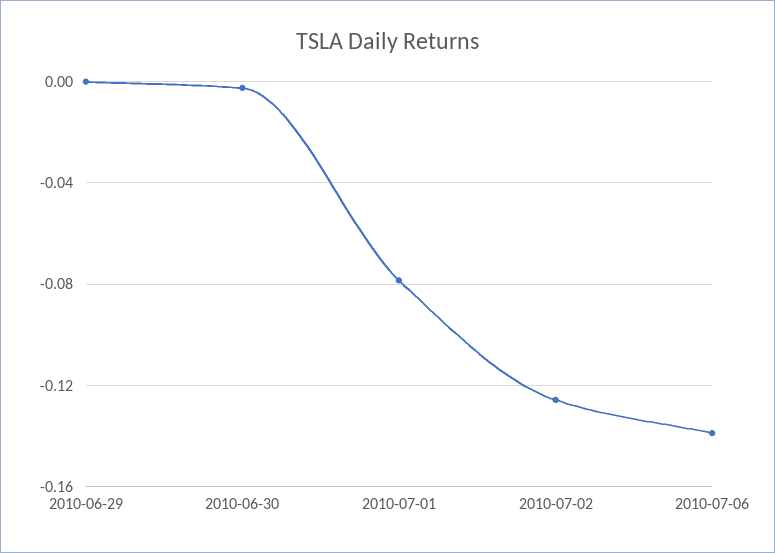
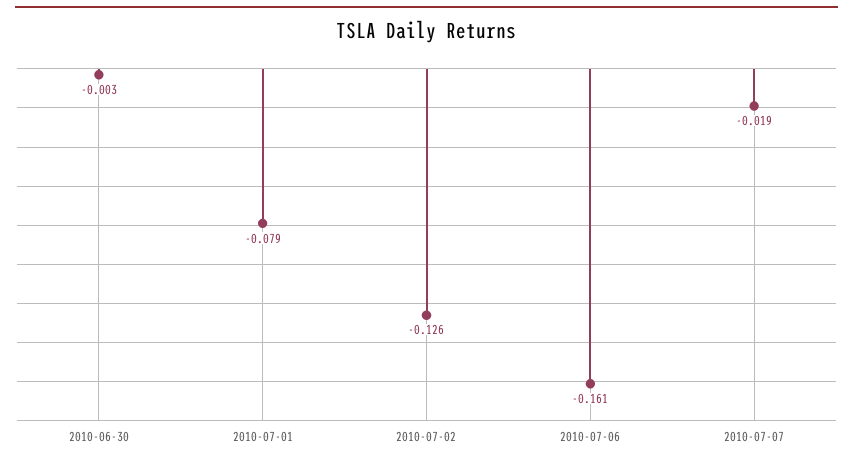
2010-06-29: 0 -> none
2010-07-06: -0.14 -> -0.161
2010-07-07: none -> -0.019

